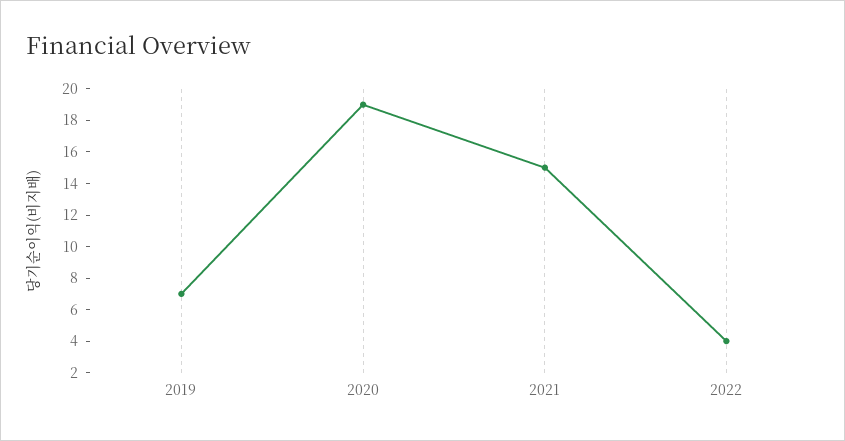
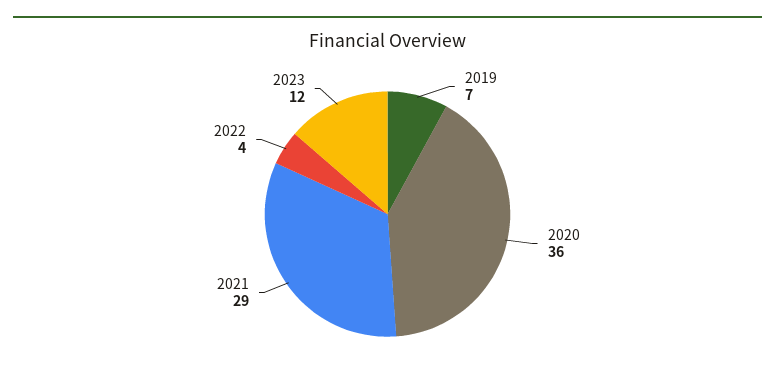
2020: 19 -> 36
2021: 15 -> 29
2023: none -> 12

